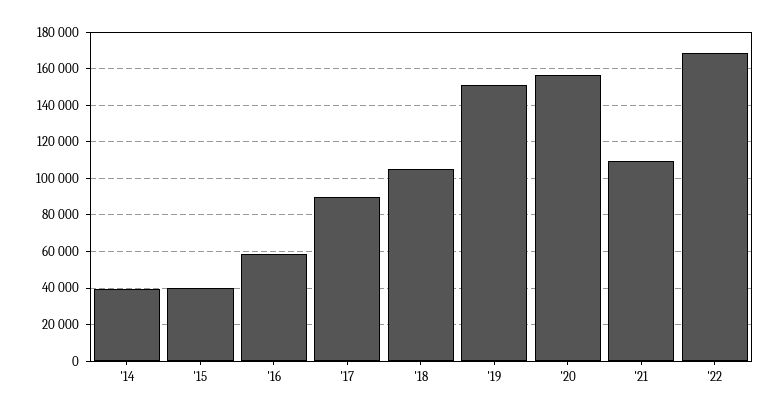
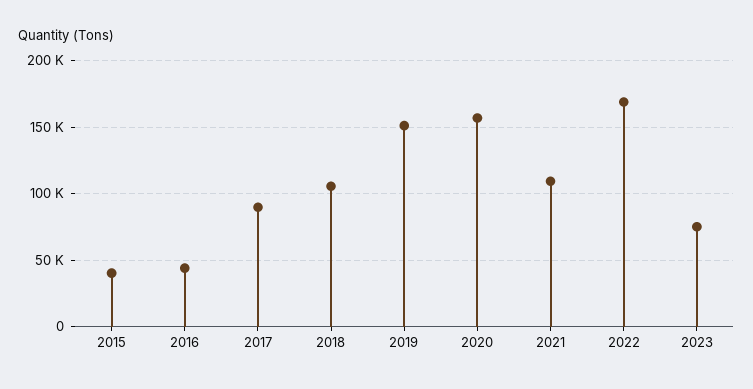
'14: 40000 -> none
'16: 60000 -> 45000
2023: none -> 75000

